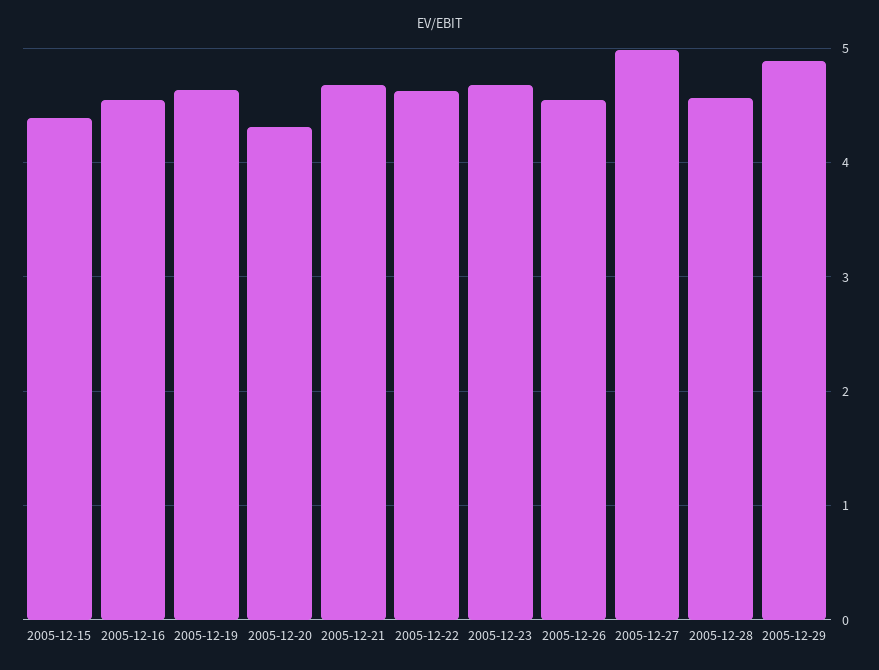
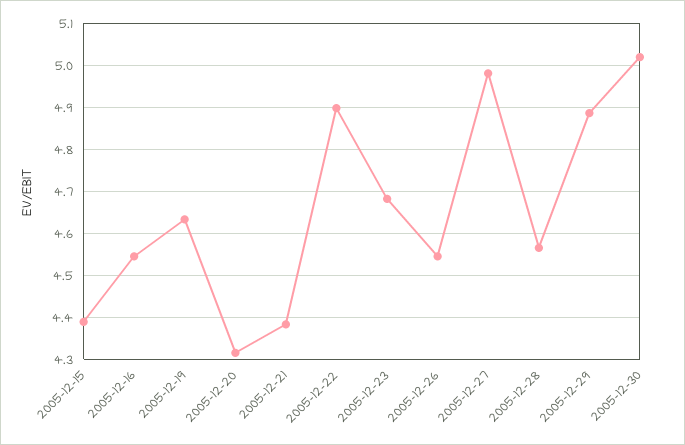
2005-12-21: 4.7 -> 4.38
2005-12-22: 4.6 -> 4.9
2005-12-30: none -> 5.02

